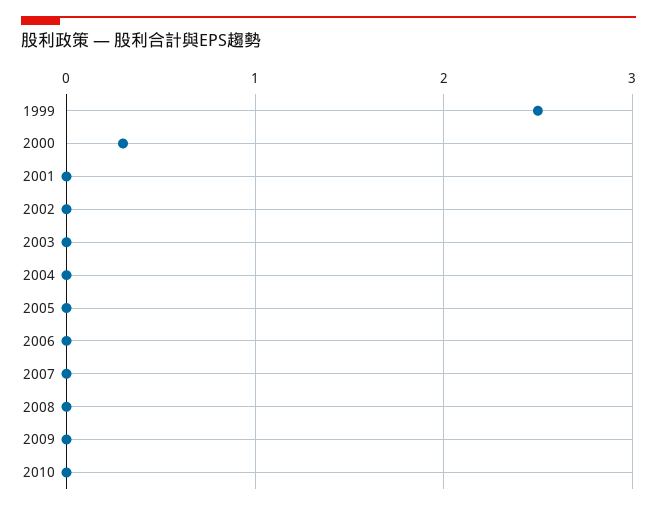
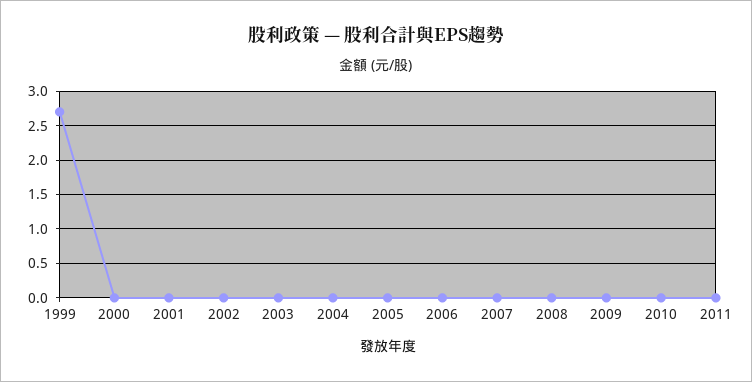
1999: 2.5 -> 2.7
2000: 0.3 -> 0
2011: none -> 0

